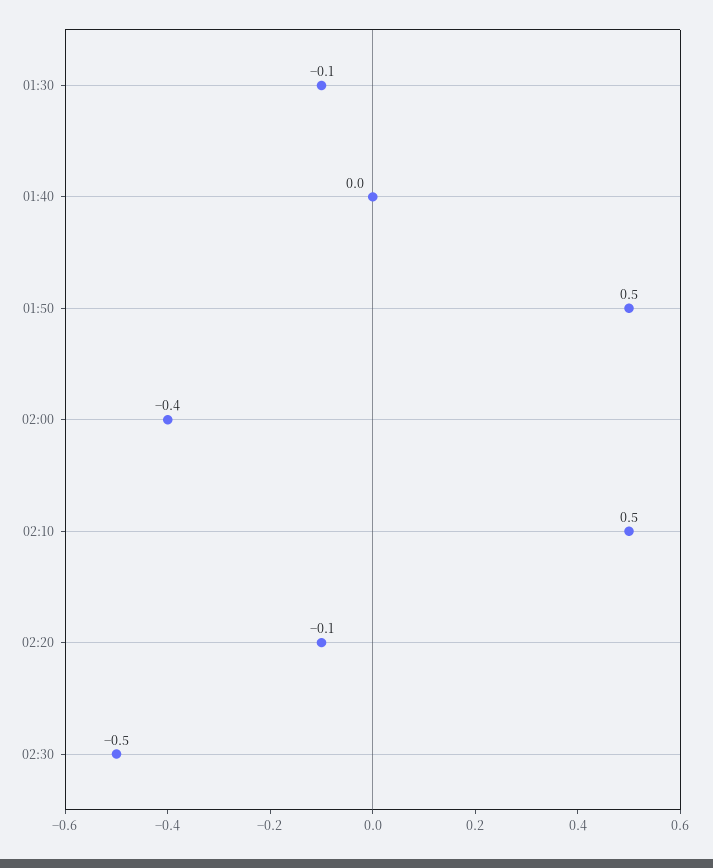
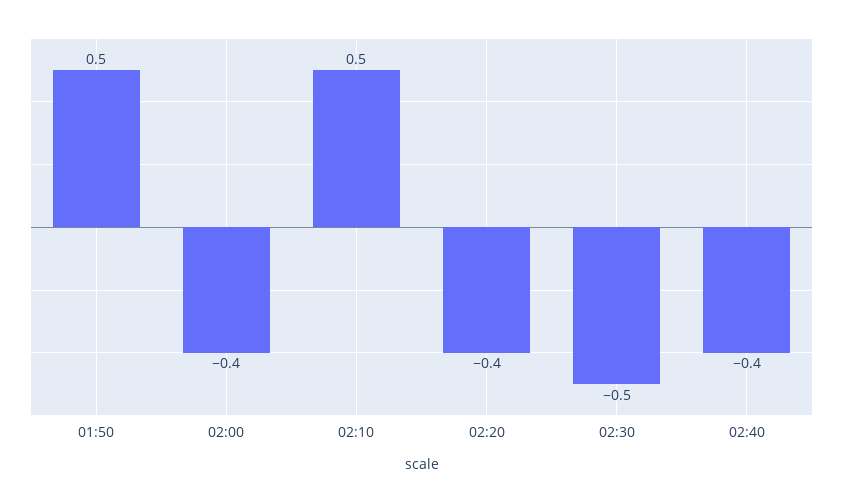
01:30: -0.1 -> none
01:40: 0 -> none
02:20: -0.1 -> -0.4
02:40: none -> -0.4

